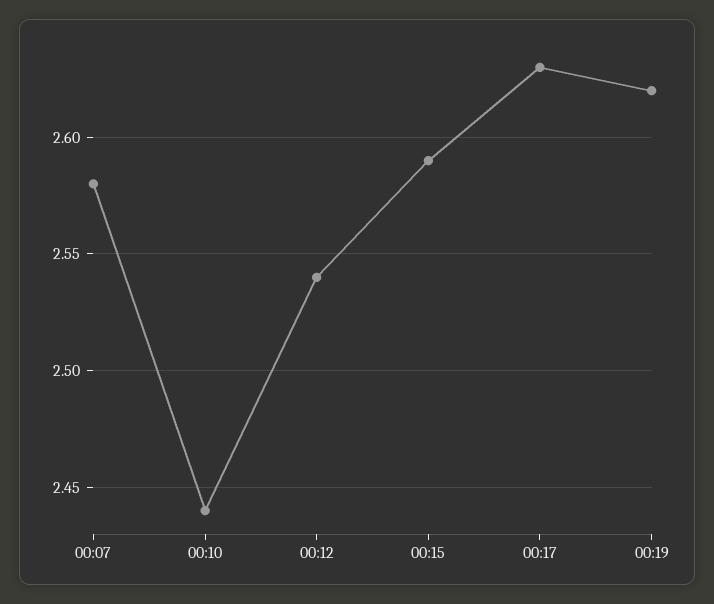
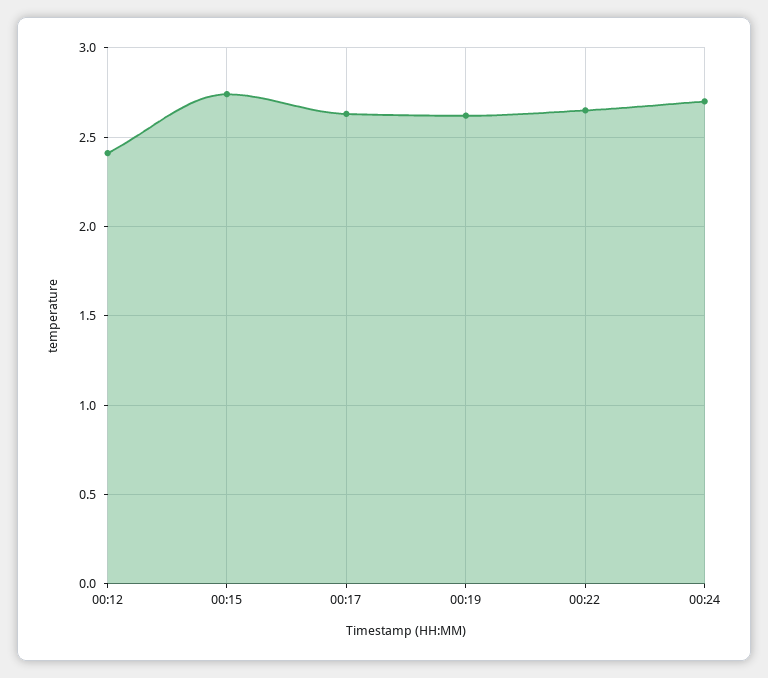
00:07: 2.58 -> none
00:10: 2.44 -> none
00:12: 2.54 -> 2.4
00:15: 2.59 -> 2.75
00:22: none -> 2.65
00:24: none -> 2.7

